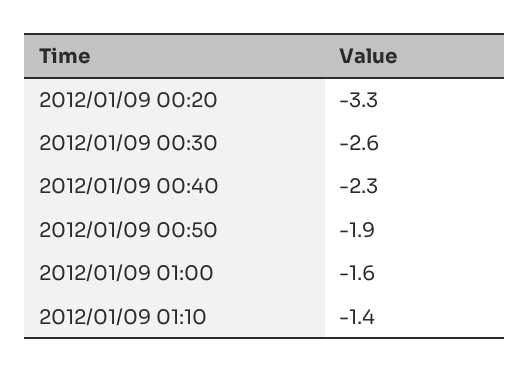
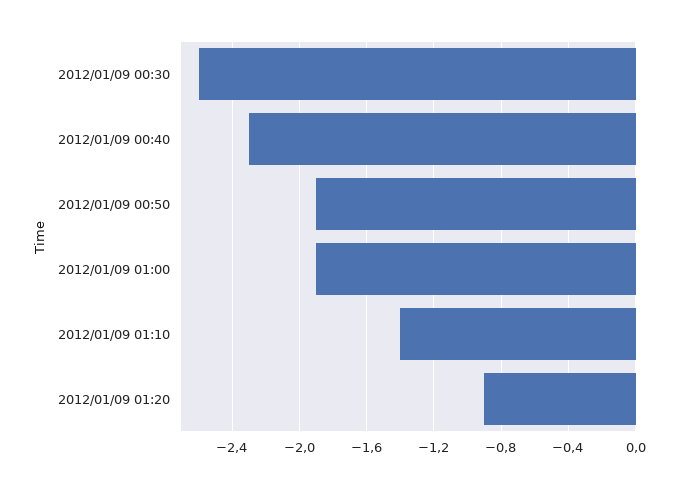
2012/01/09 00:20: -3.3 -> none
2012/01/09 01:00: -1.6 -> -1.9
2012/01/09 01:20: none -> -0.9

